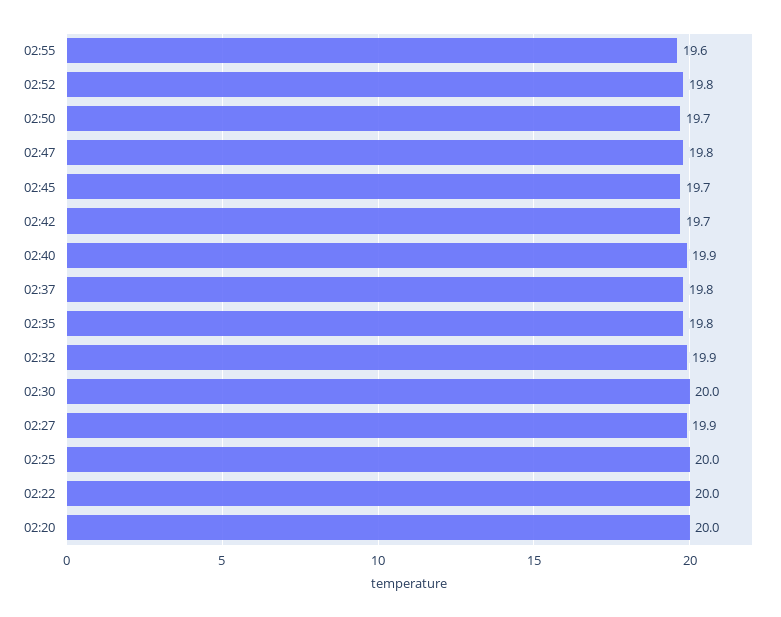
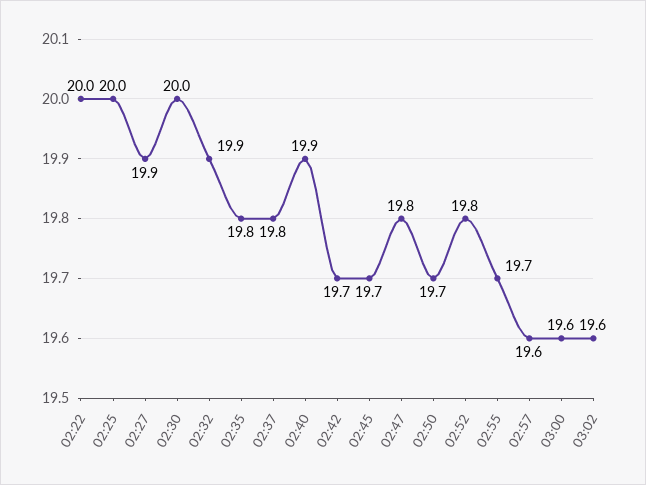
02:55: 19.6 -> 19.7
02:20: 20 -> none
02:57: none -> 19.6
03:00: none -> 19.6
03:02: none -> 19.6

